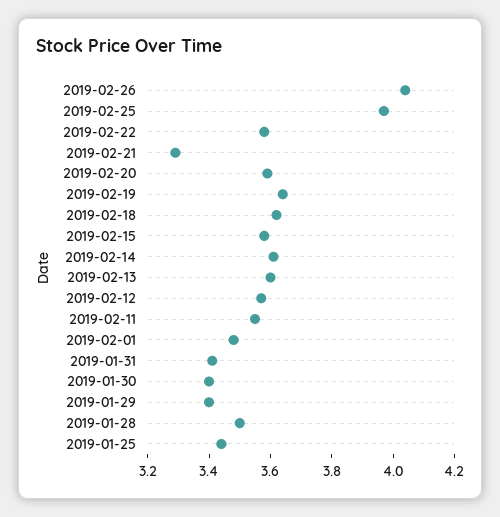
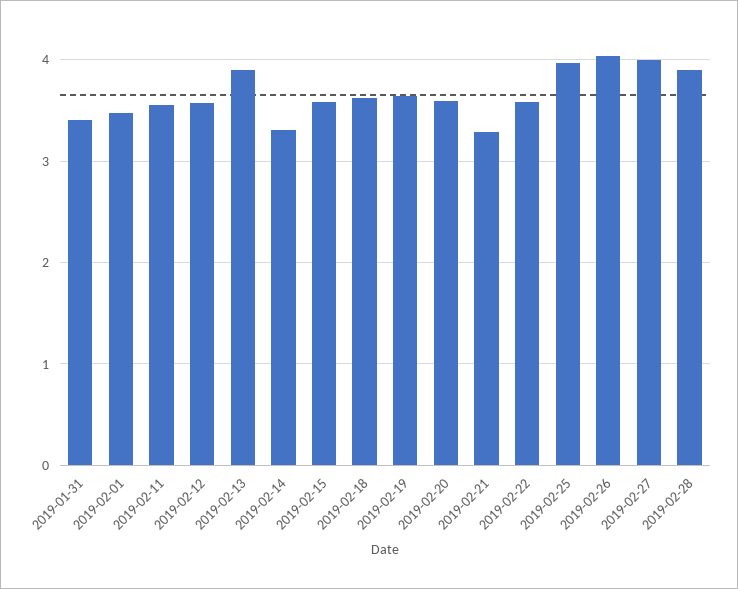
2019-02-14: 3.6 -> 3.3
2019-02-13: 3.6 -> 3.9
2019-01-30: 3.4 -> none
2019-01-29: 3.4 -> none
2019-01-28: 3.5 -> none
2019-01-25: 3.45 -> none
2019-02-27: none -> 4
2019-02-28: none -> 3.9

